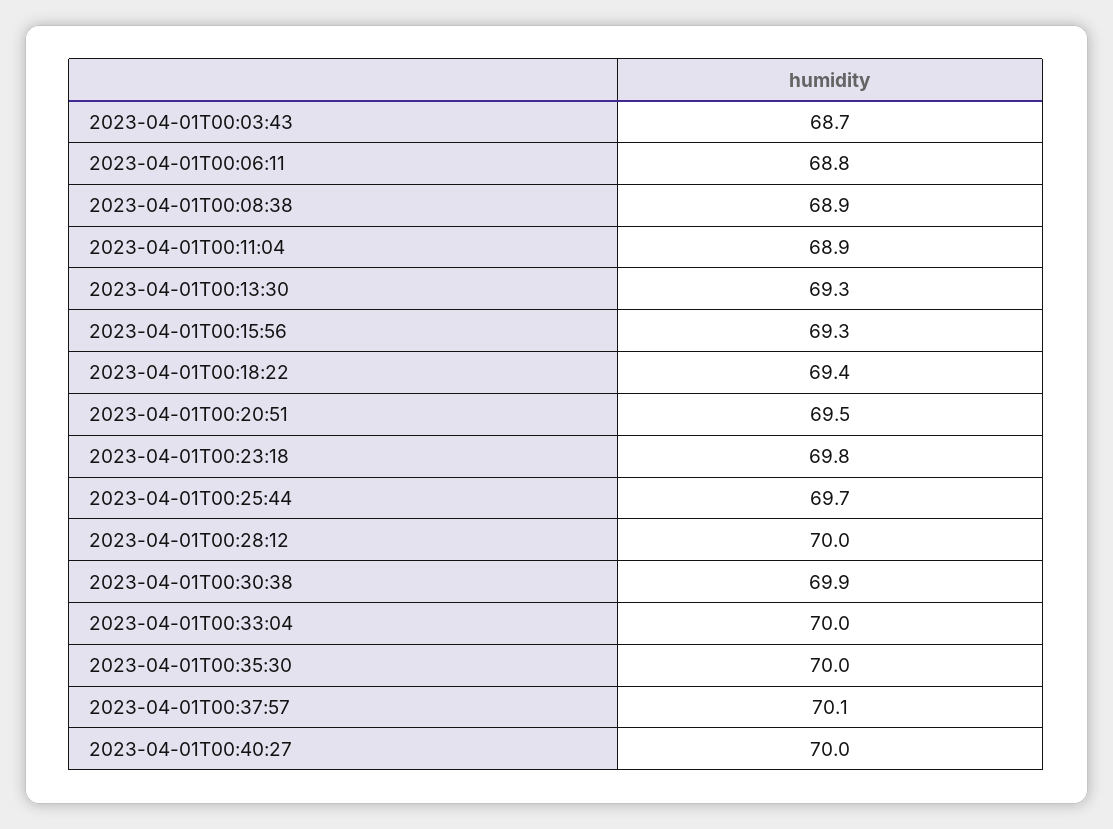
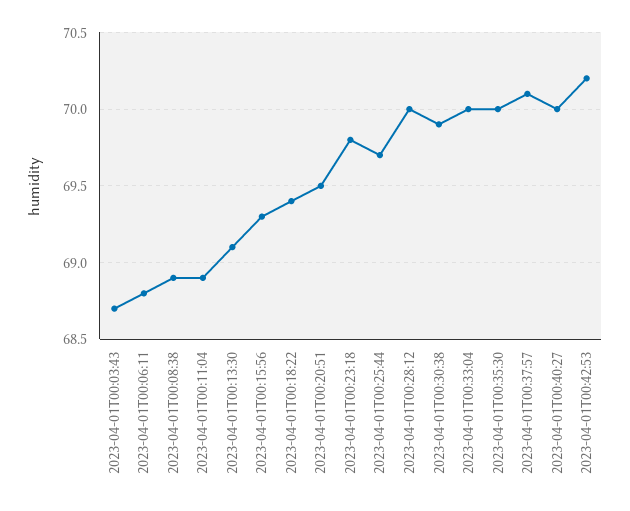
2023-04-01T00:13:30: 69.3 -> 69.1
2023-04-01T00:42:53: none -> 70.2

